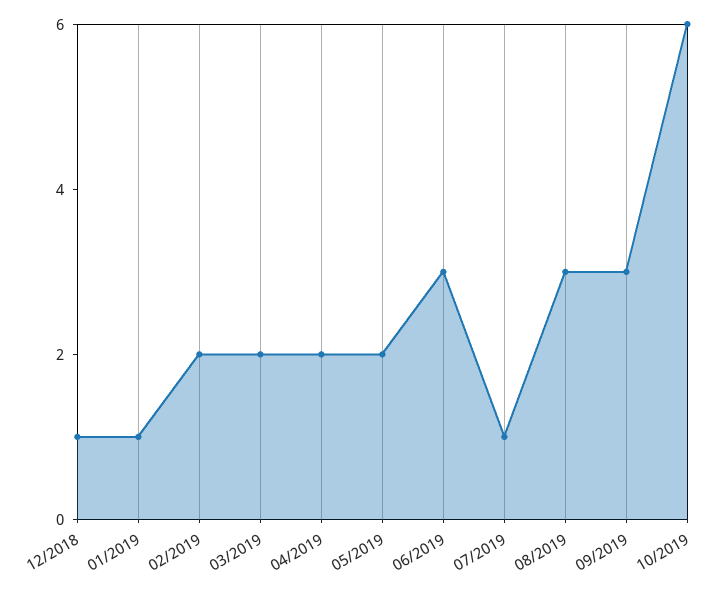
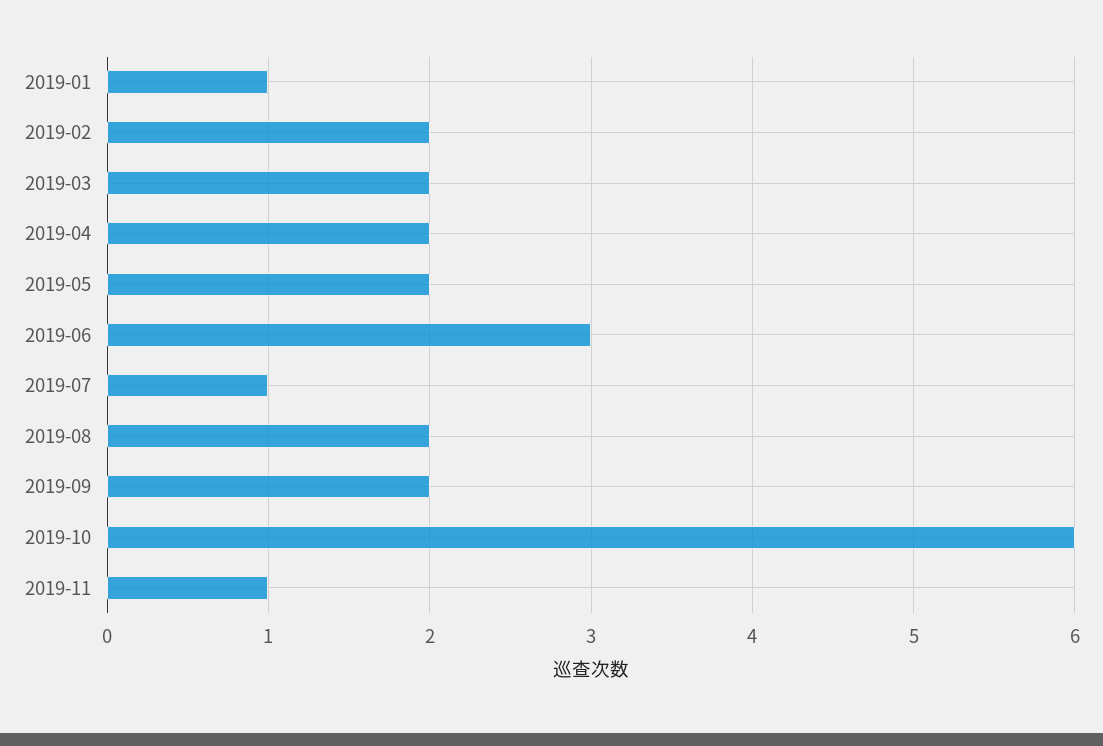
12/2018: 1 -> none
08/2019: 3 -> 2
09/2019: 3 -> 2
2019-11: none -> 1

